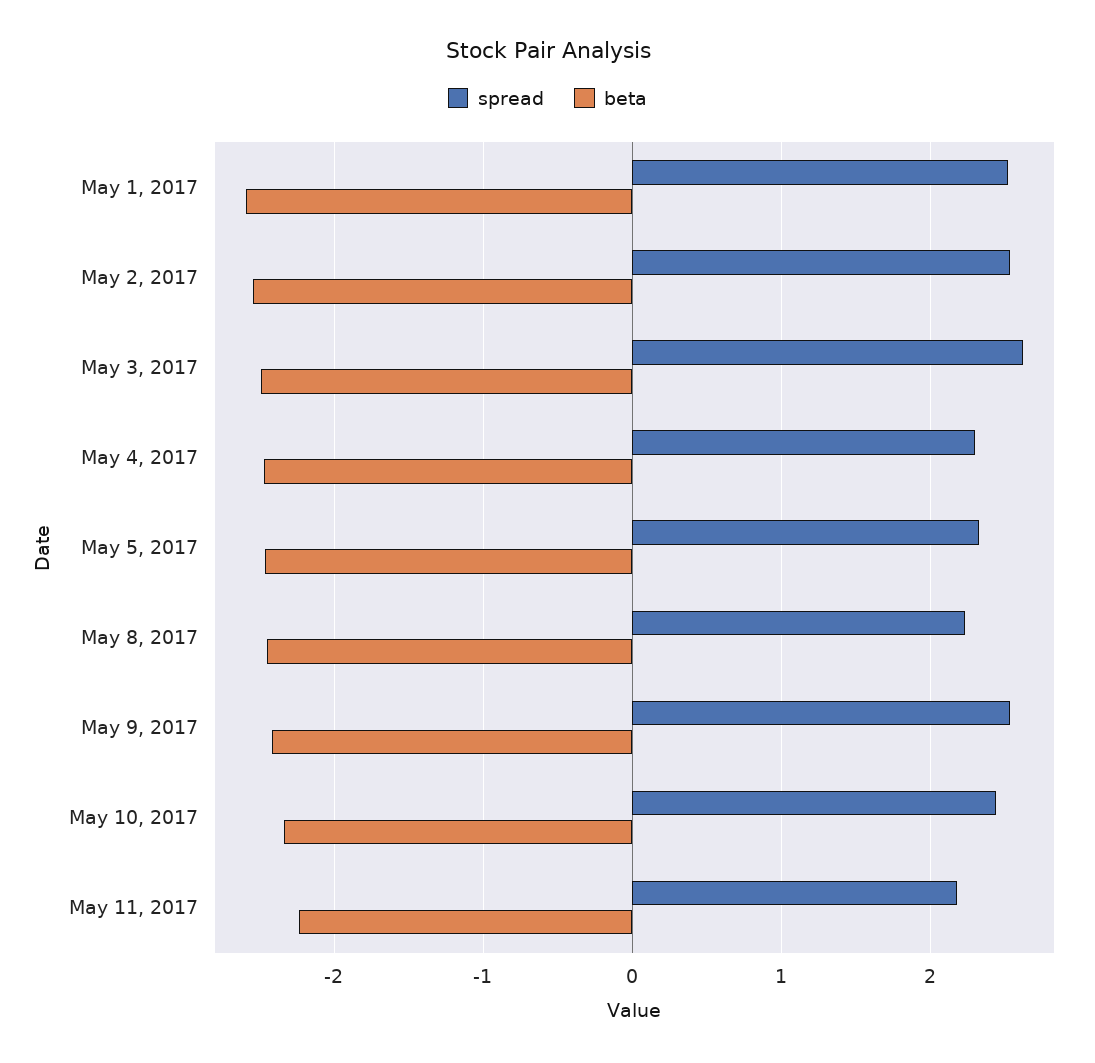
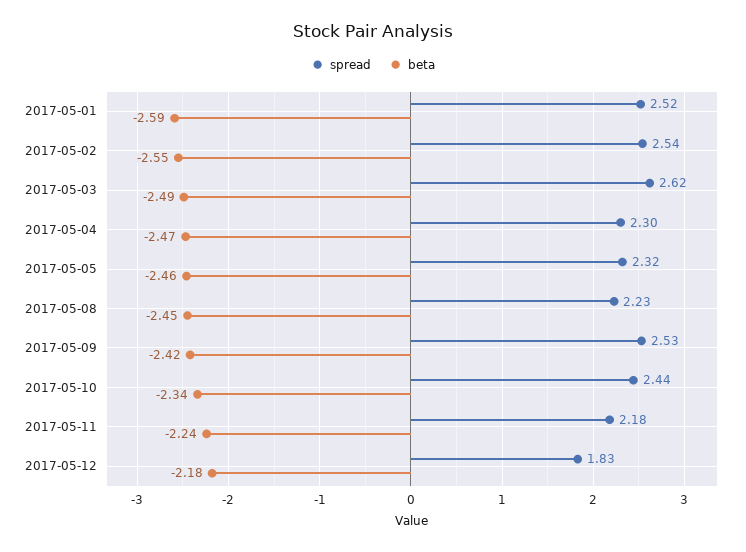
spread, 2017-05-12: none -> 1.83
beta, 2017-05-12: none -> -2.18

